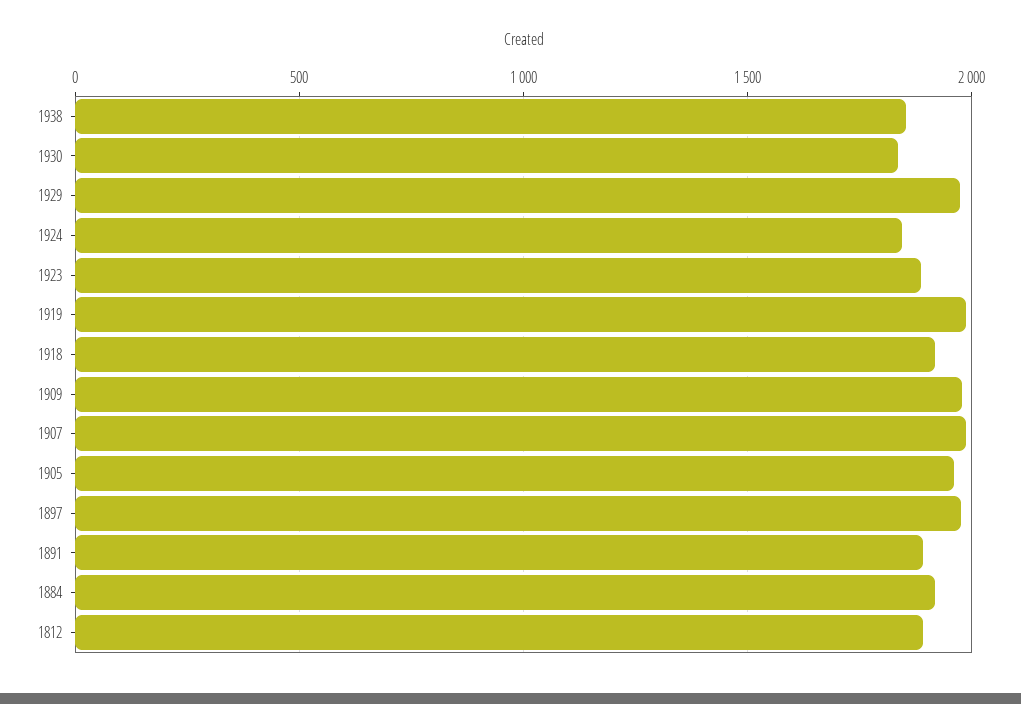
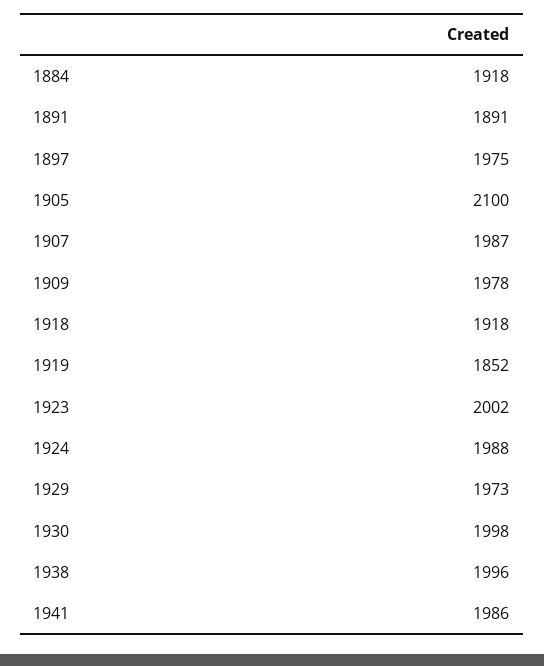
1938: 1850 -> 1996
1930: 1850 -> 1998
1924: 1850 -> 1988
1923: 1900 -> 2002
1919: 2000 -> 1852
1905: 1950 -> 2100
1812: 1900 -> none
1941: none -> 1986

